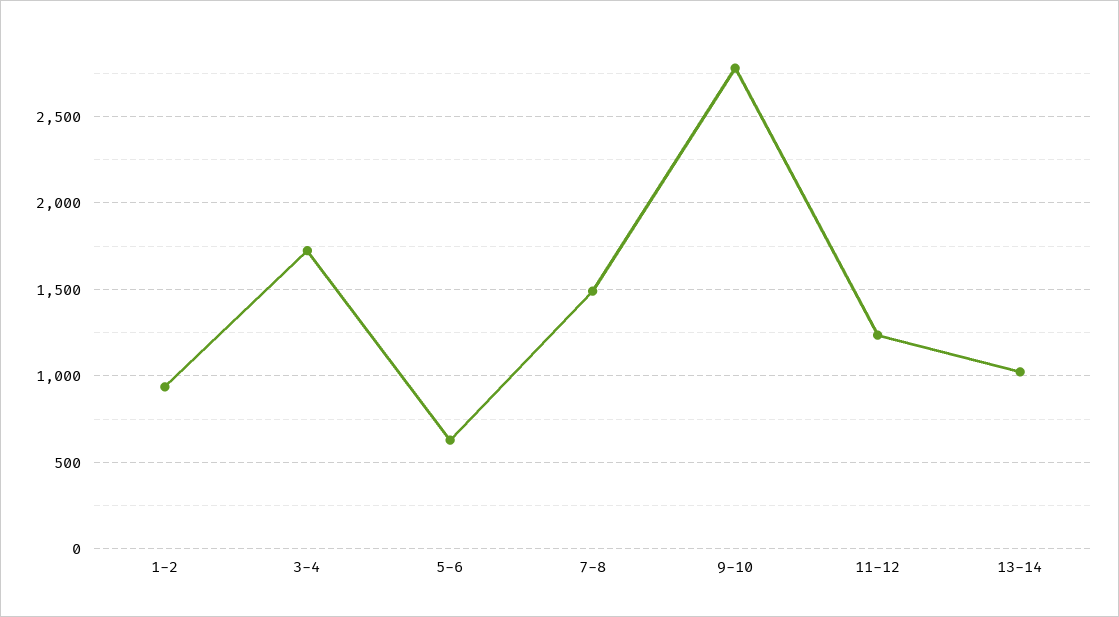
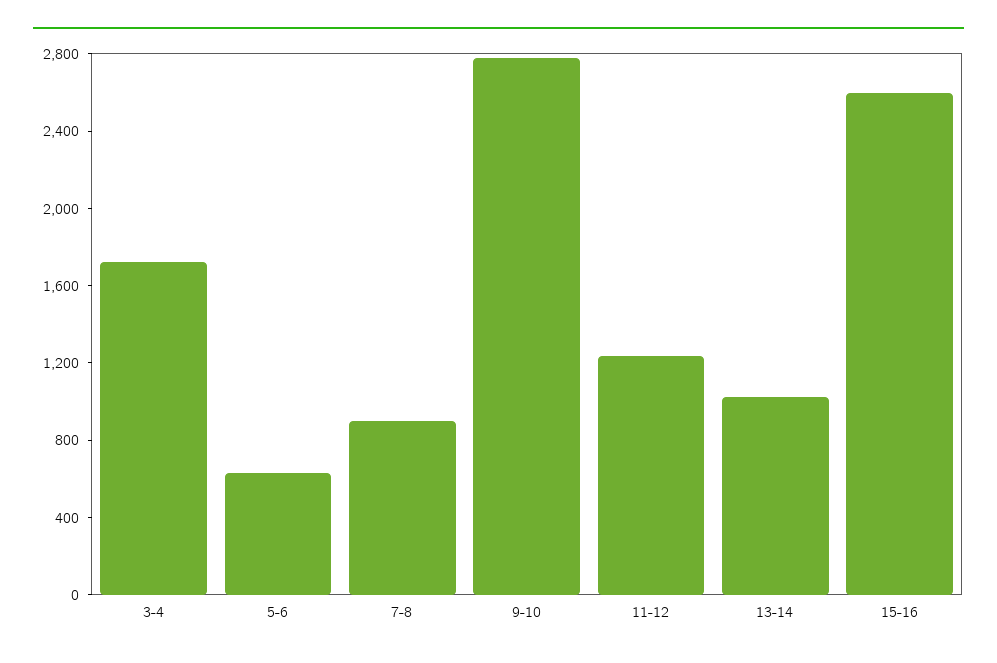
1-2: 950 -> none
7-8: 1500 -> 900
15-16: none -> 2600

